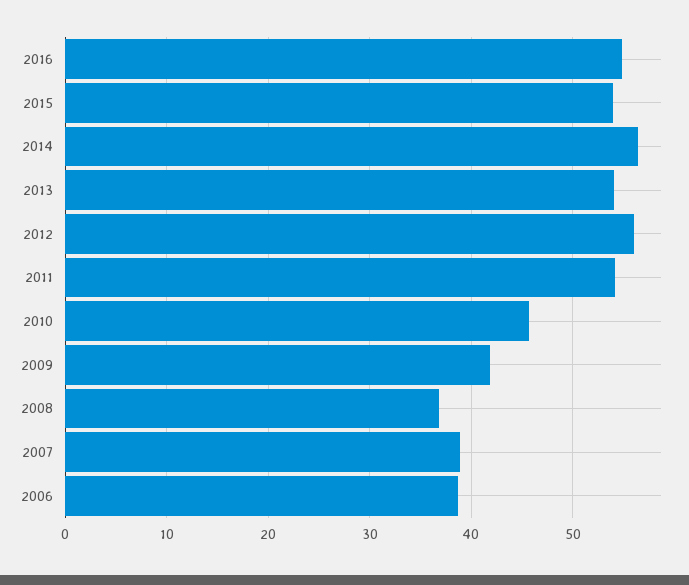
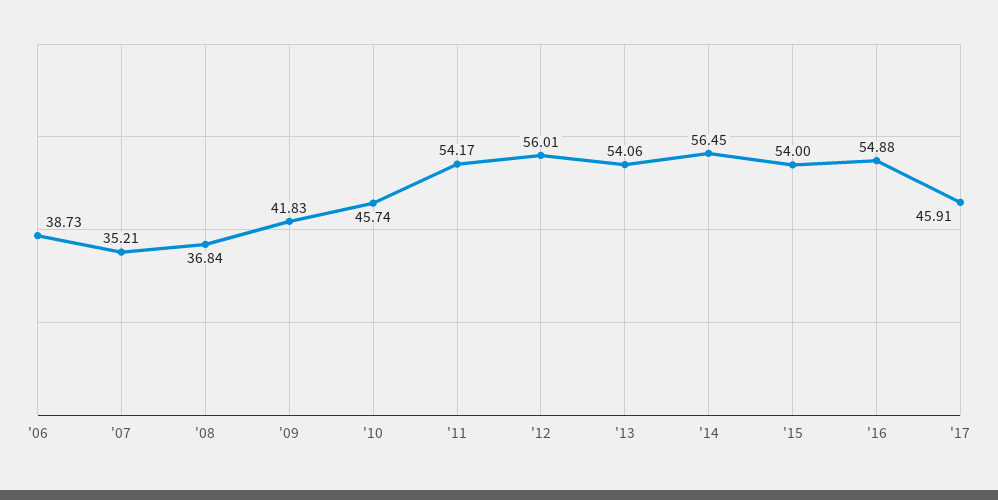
2007: 39 -> 35.21
'17: none -> 45.91

